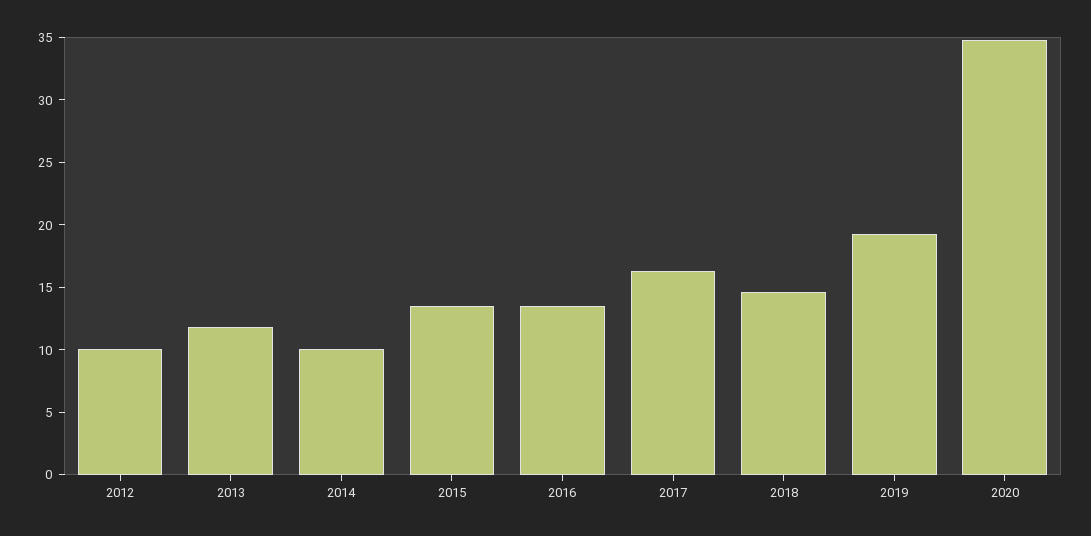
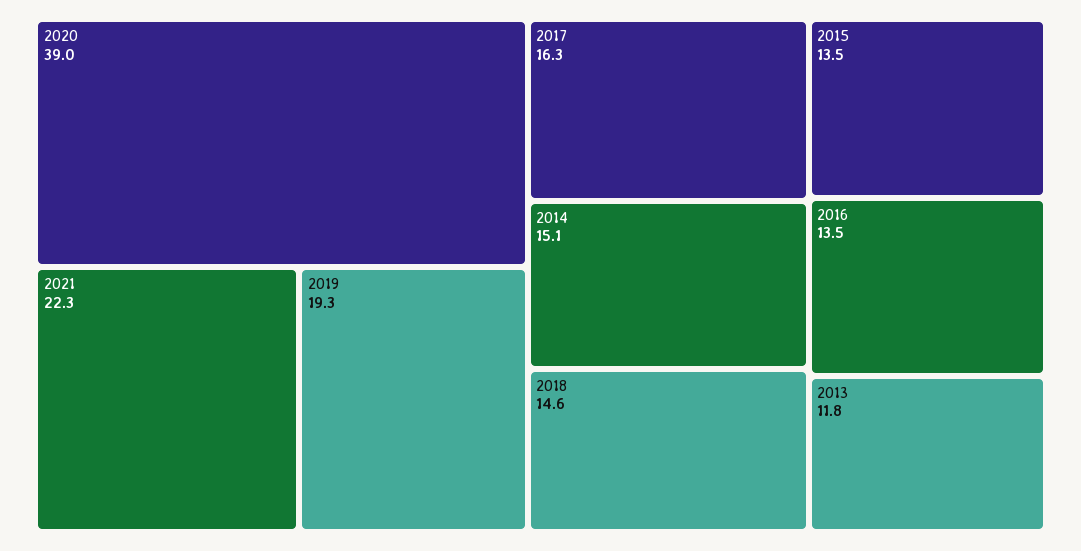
2012: 10 -> none
2014: 10 -> 15.1
2020: 35 -> 39
2021: none -> 22.3

